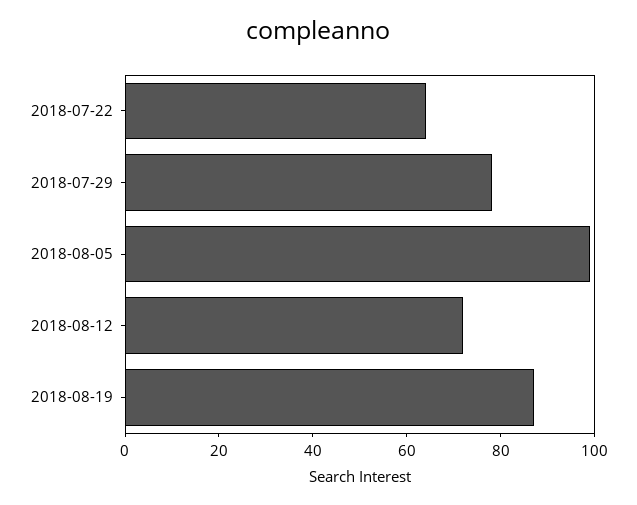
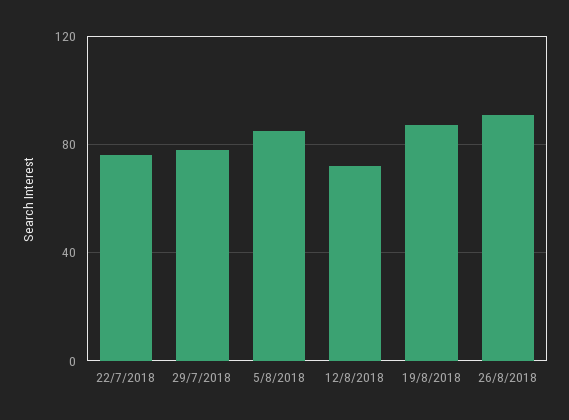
2018-07-22: 65 -> 75
2018-08-05: 100 -> 85
26/8/2018: none -> 90

